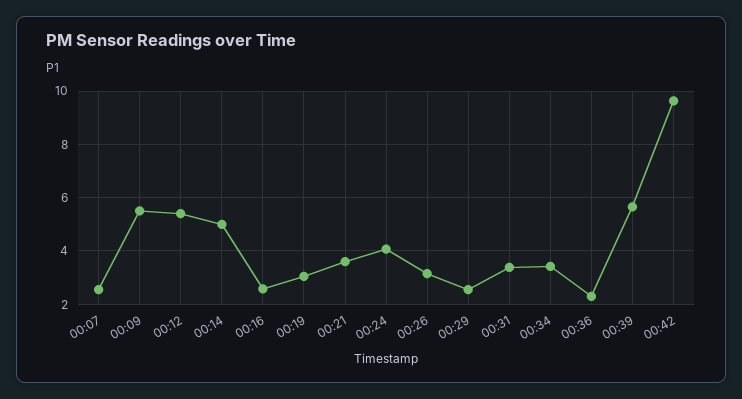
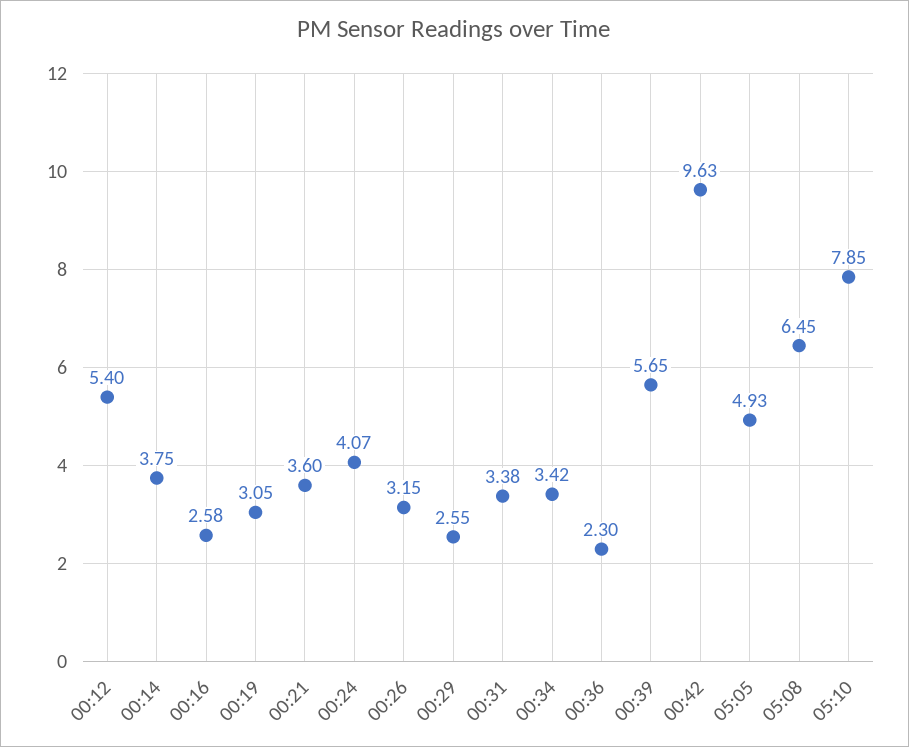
00:07: 2.5 -> none
00:09: 5.5 -> none
00:14: 5 -> 3.75
05:05: none -> 4.93
05:08: none -> 6.45
05:10: none -> 7.85

